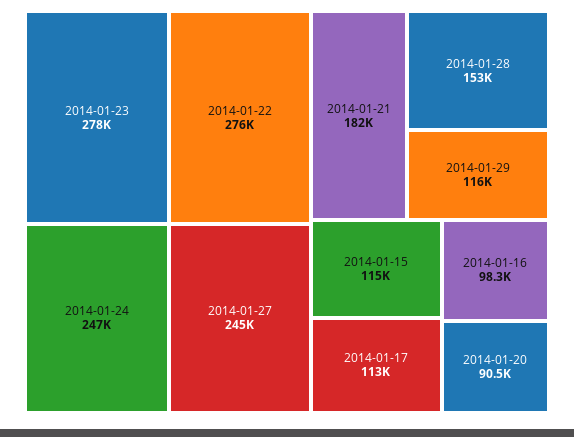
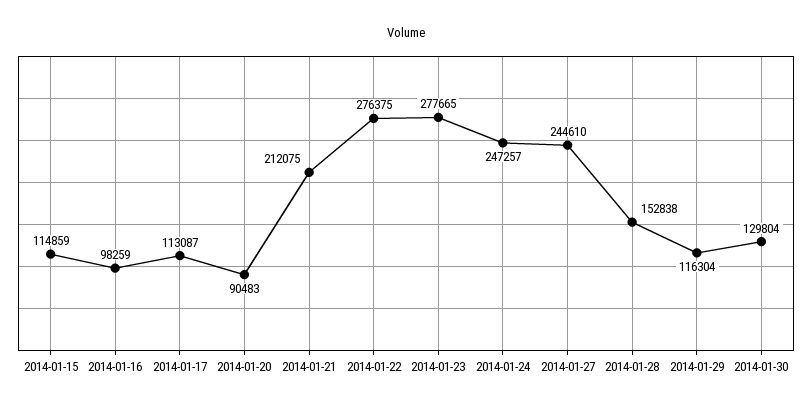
2014-01-21: 182000 -> 212075
2014-01-30: none -> 129804

